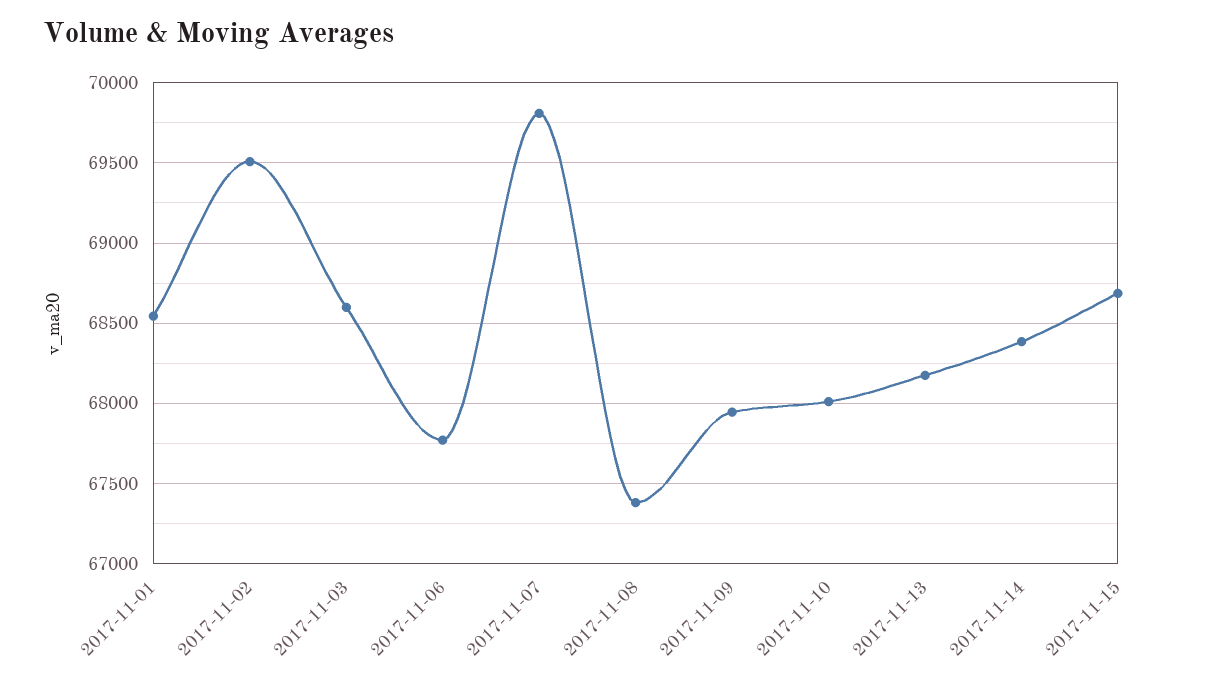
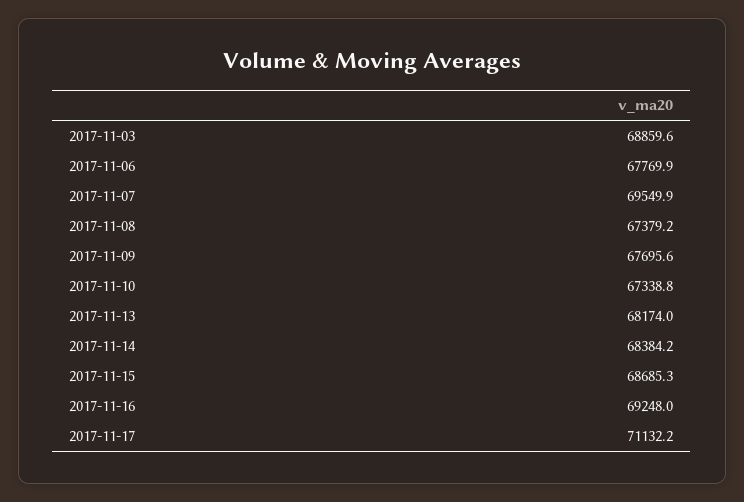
2017-11-01: 68550 -> none
2017-11-02: 69500 -> none
2017-11-03: 68600 -> 68859.6
2017-11-07: 69800 -> 69549.9
2017-11-09: 67950 -> 67695.6
2017-11-10: 68000 -> 67338.8
2017-11-16: none -> 69248
2017-11-17: none -> 71132.2

